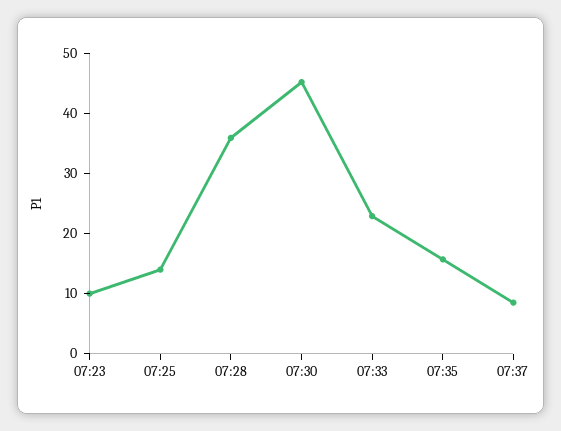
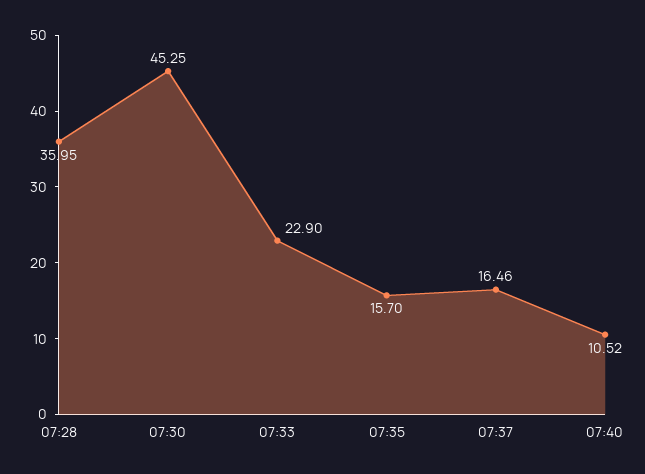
07:23: 10 -> none
07:25: 14 -> none
07:37: 8 -> 16.46
07:40: none -> 10.52

